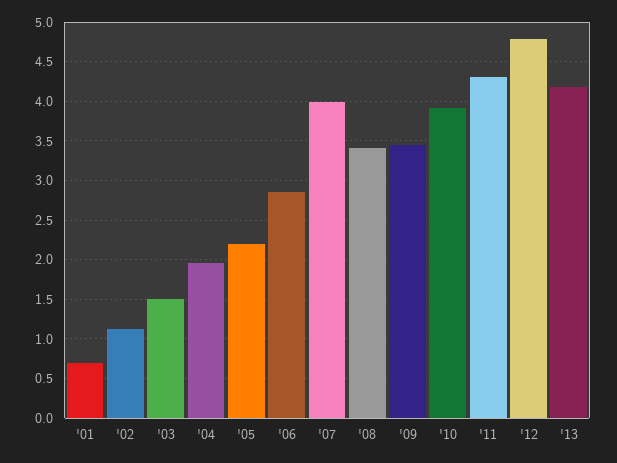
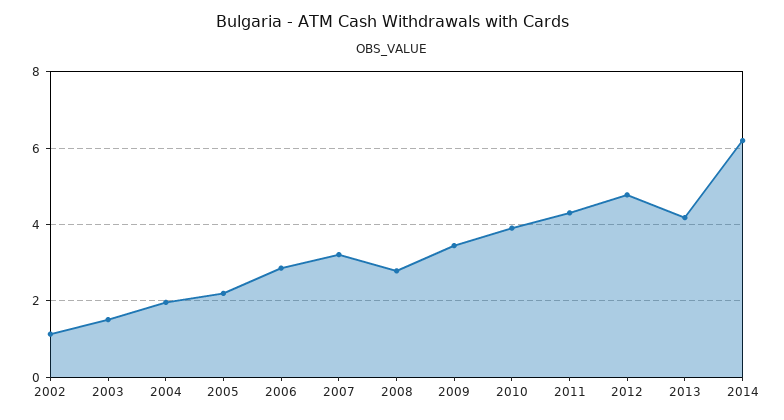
'01: 0.7 -> none
'07: 4 -> 3.2
'08: 3.4 -> 2.8
2014: none -> 6.2

